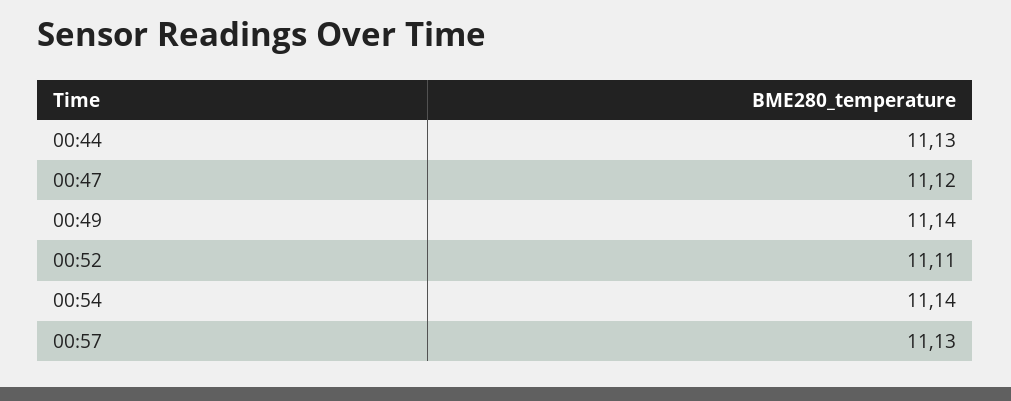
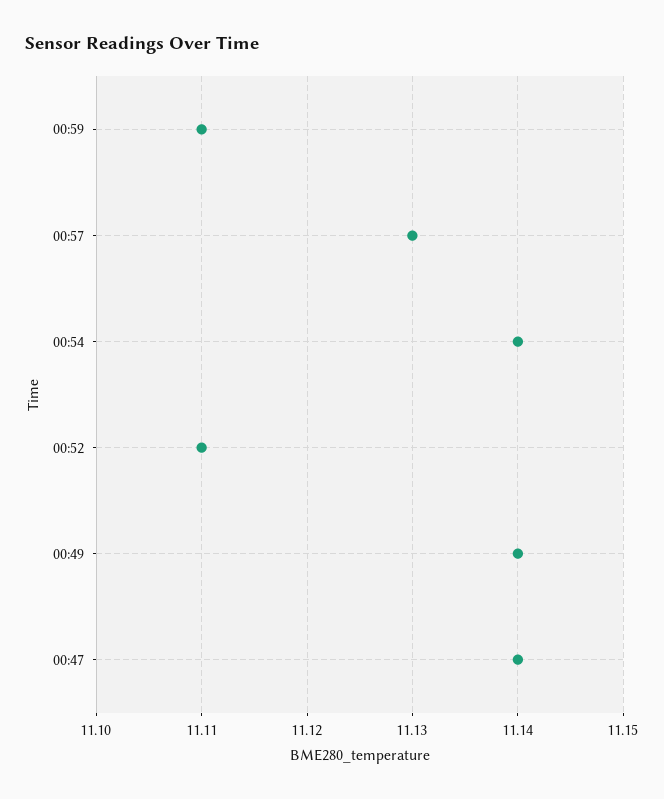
00:44: 11.13 -> none
00:47: 11.12 -> 11.14
00:59: none -> 11.11

